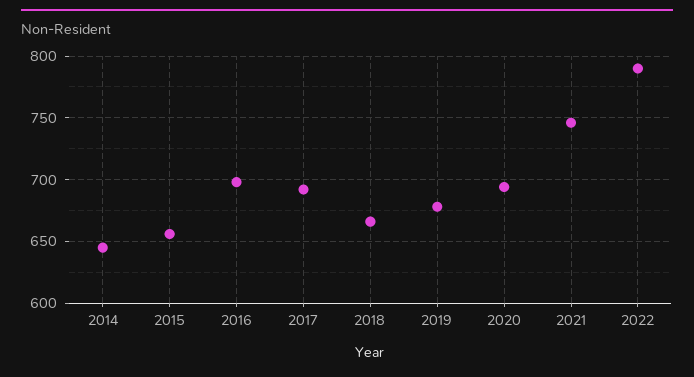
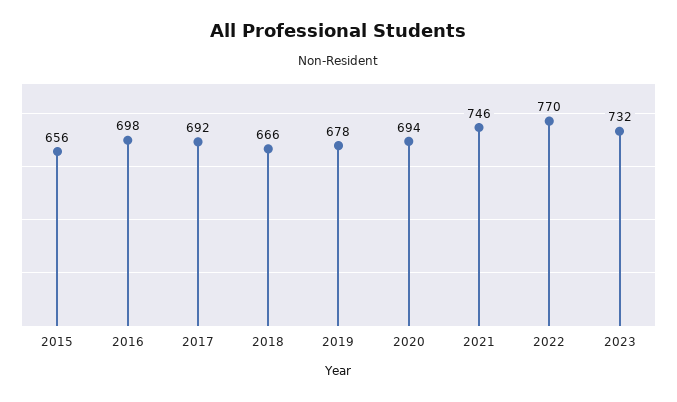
2014: 645 -> none
2022: 790 -> 770
2023: none -> 732

